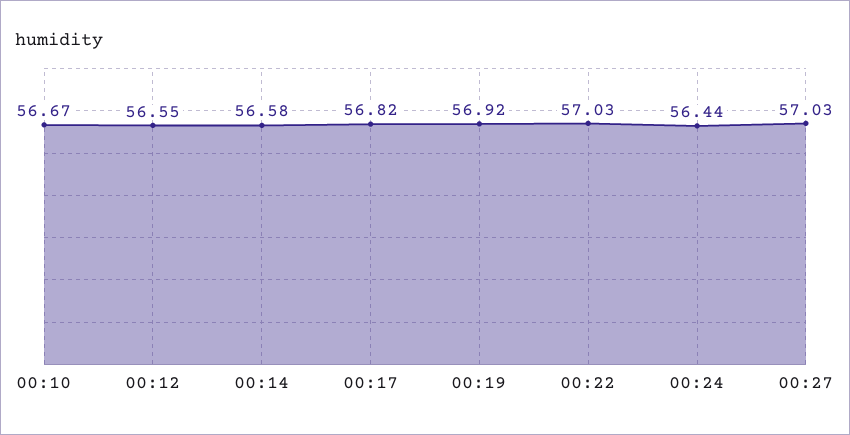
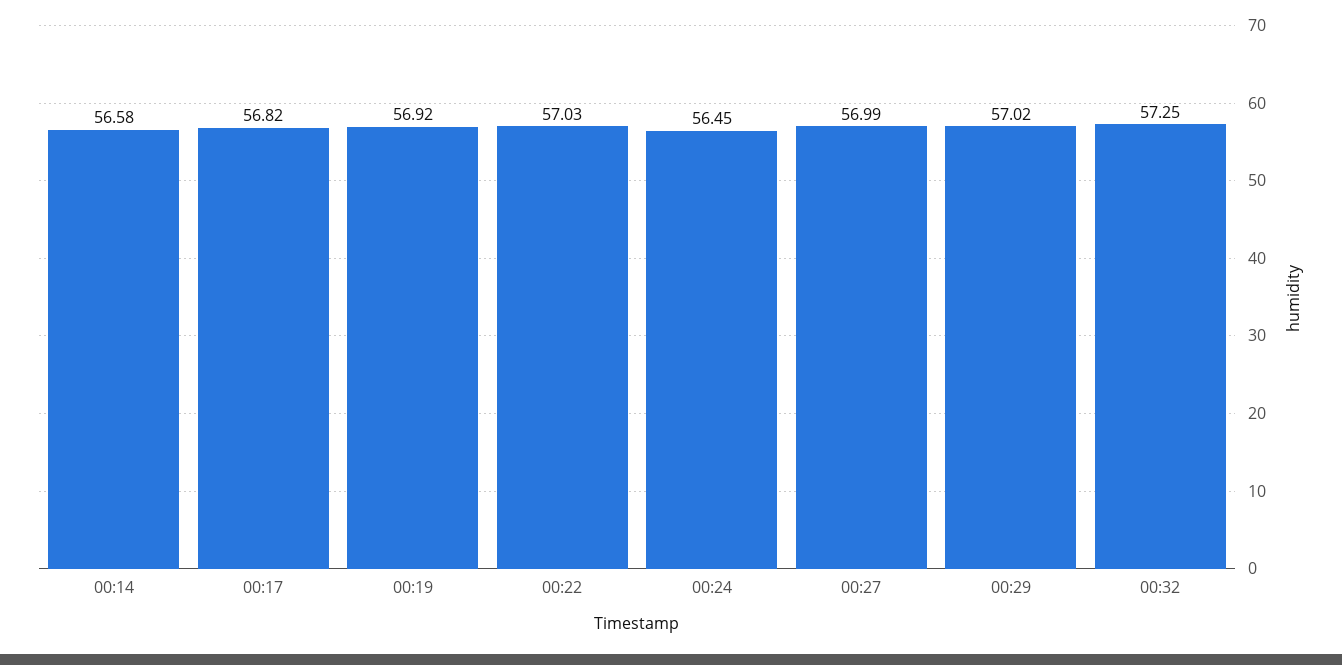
00:10: 56.67 -> none
00:12: 56.55 -> none
00:24: 56.44 -> 56.45
00:27: 57.03 -> 56.99
00:29: none -> 57.02
00:32: none -> 57.25

